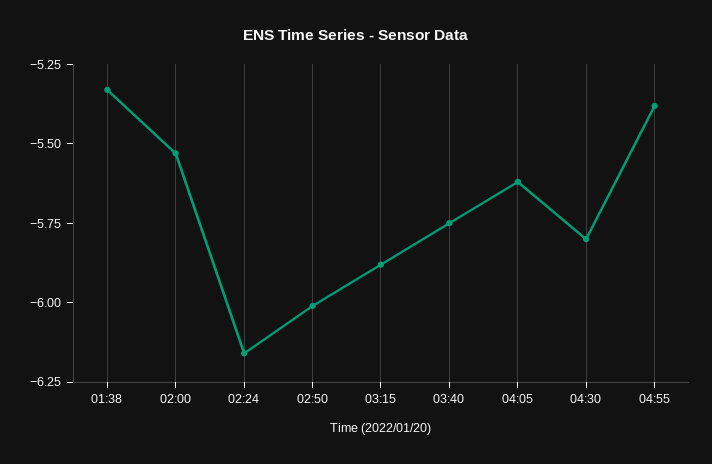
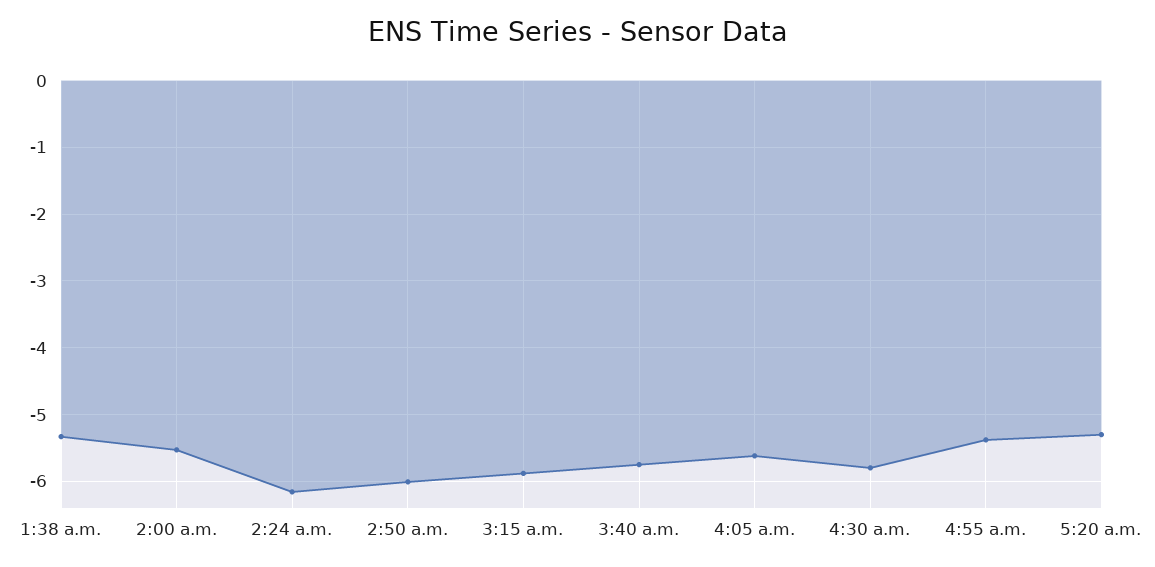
5:20 a.m.: none -> -5.3

